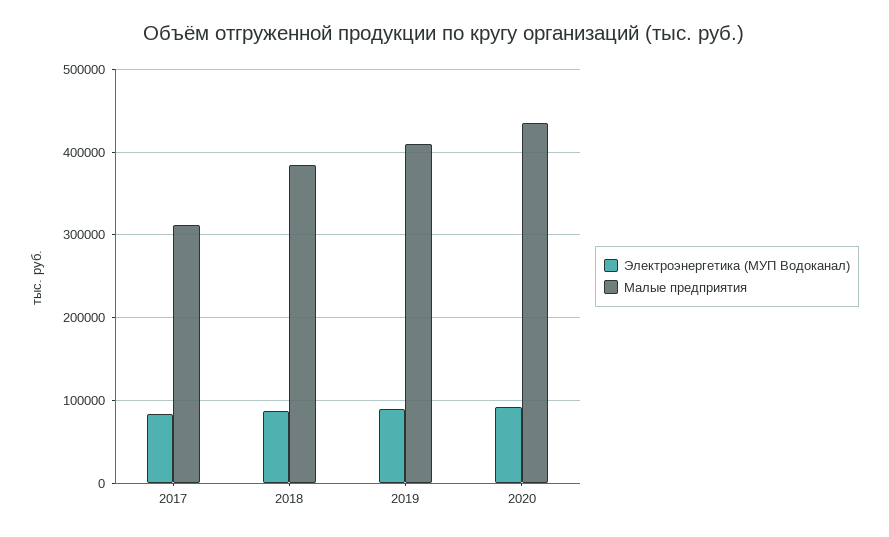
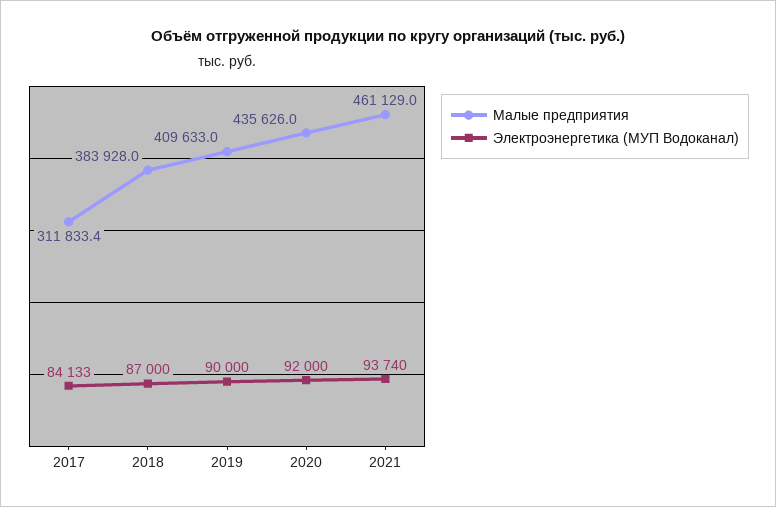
Малые предприятия, 2021: none -> 461129
Электроэнергетика (МУП Водоканал), 2021: none -> 93740

